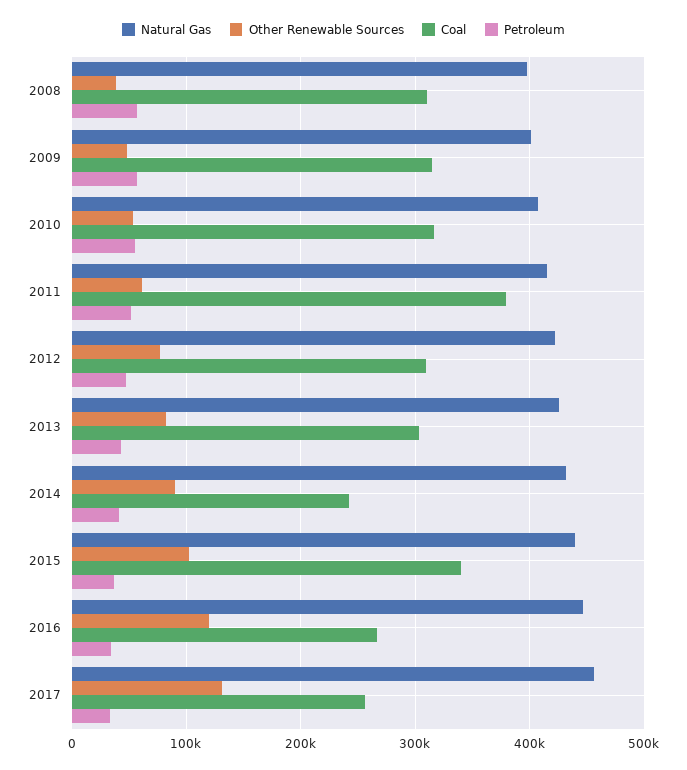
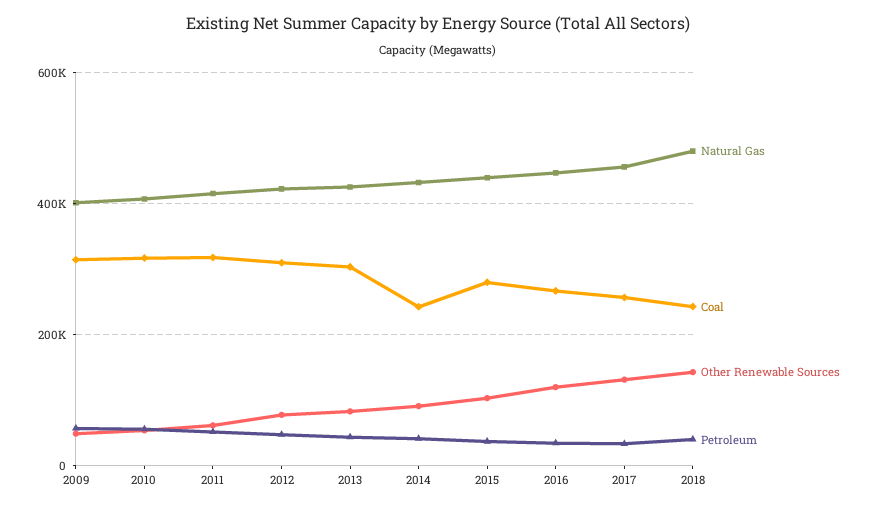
Natural Gas, 2008: 400000 -> none
Other Renewable Sources, 2008: 40000 -> none
Coal, 2008: 310000 -> none
Petroleum, 2008: 60000 -> none
Coal, 2011: 380000 -> 320000
Coal, 2015: 340000 -> 280000
Natural Gas, 2018: none -> 480000
Coal, 2018: none -> 240000
Other Renewable Sources, 2018: none -> 140000
Petroleum, 2018: none -> 40000

